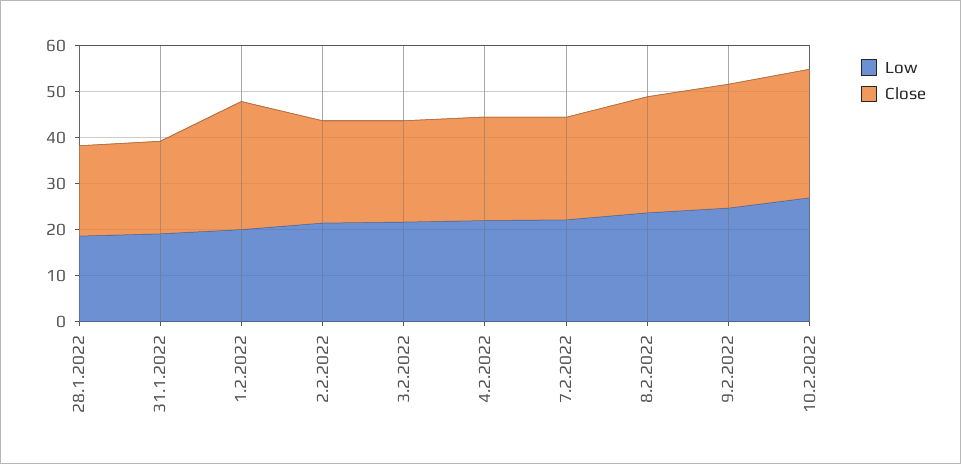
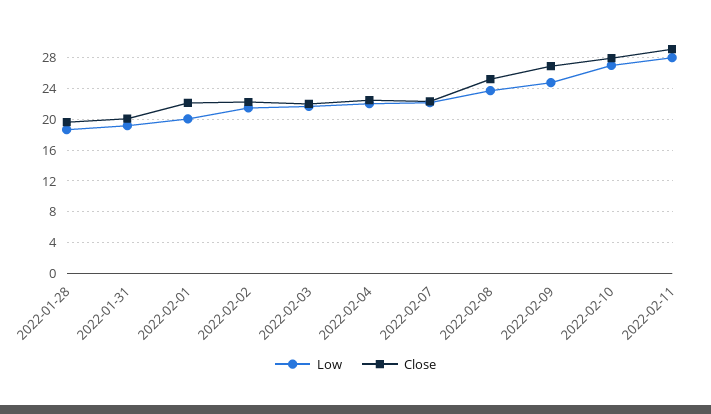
Close, 1.2.2022: 28 -> 22
Low, 2022-02-11: none -> 28
Close, 2022-02-11: none -> 29

